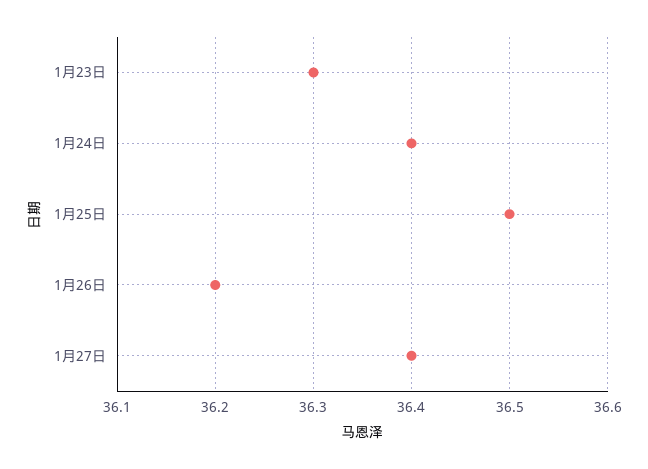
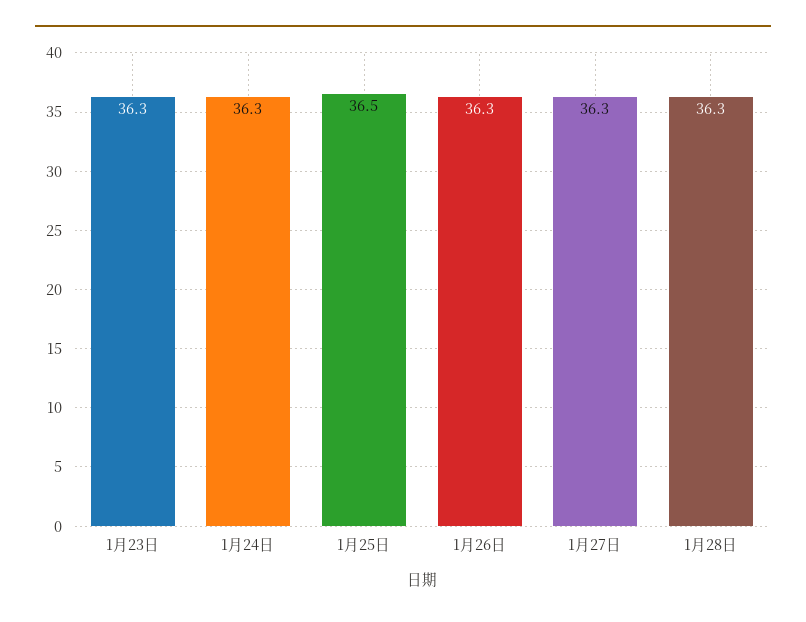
1月24日: 36.4 -> 36.3
1月26日: 36.2 -> 36.3
1月27日: 36.4 -> 36.3
1月28日: none -> 36.3

